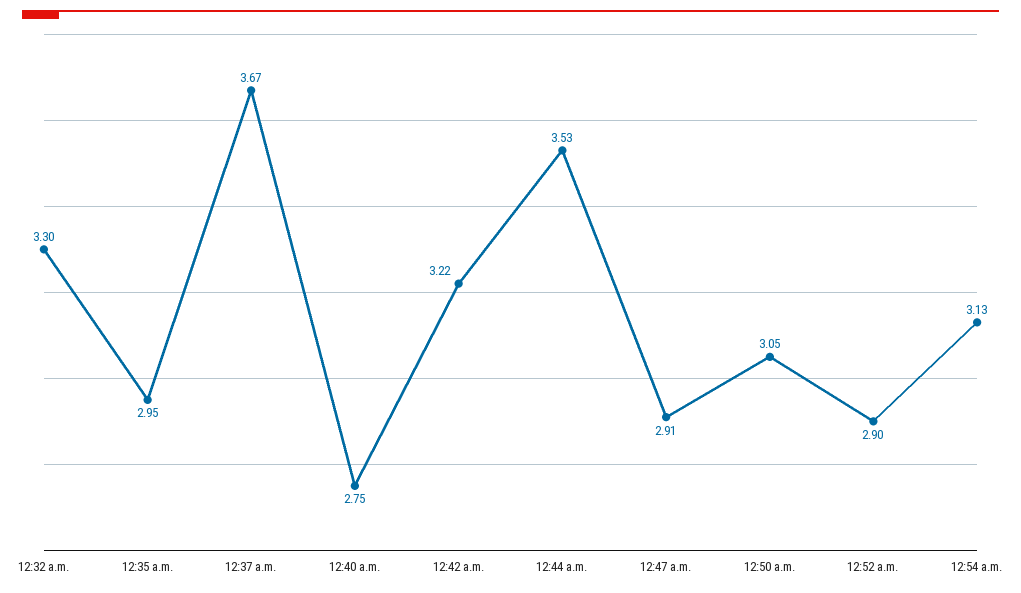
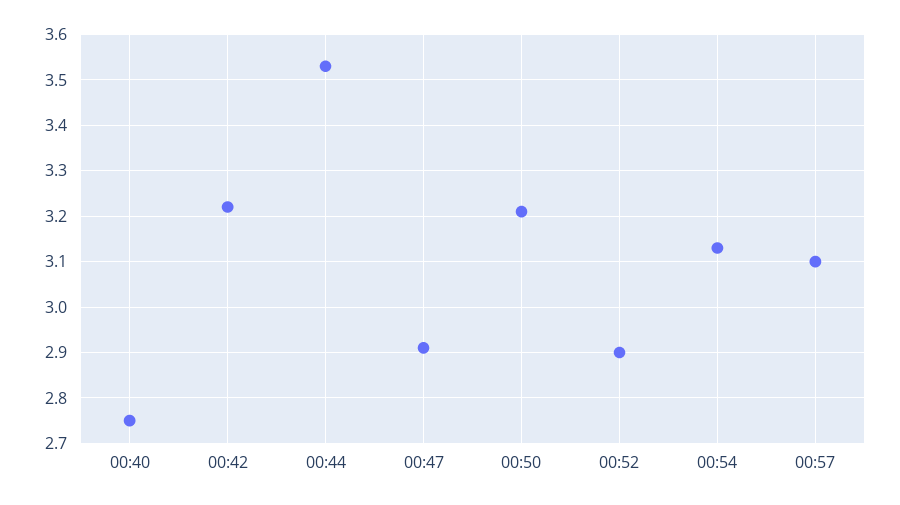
12:32 a.m.: 3.3 -> none
12:35 a.m.: 2.95 -> none
12:37 a.m.: 3.67 -> none
12:50 a.m.: 3.05 -> 3.2
00:57: none -> 3.1

